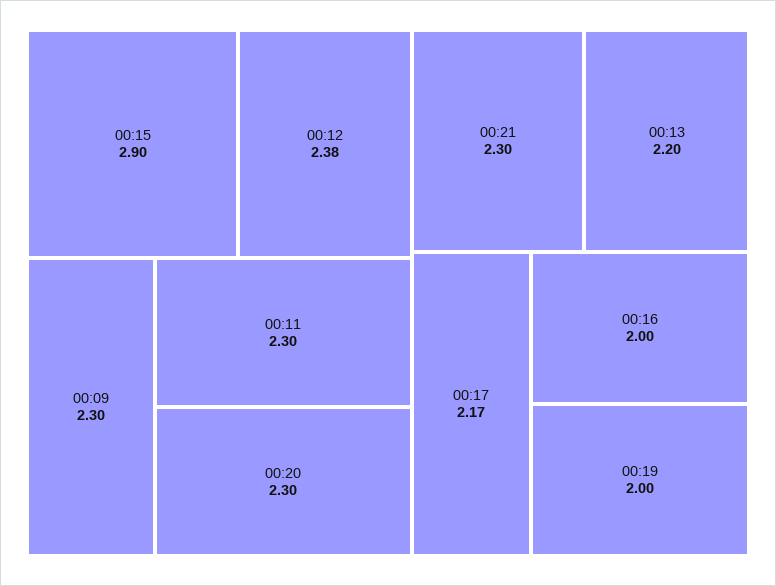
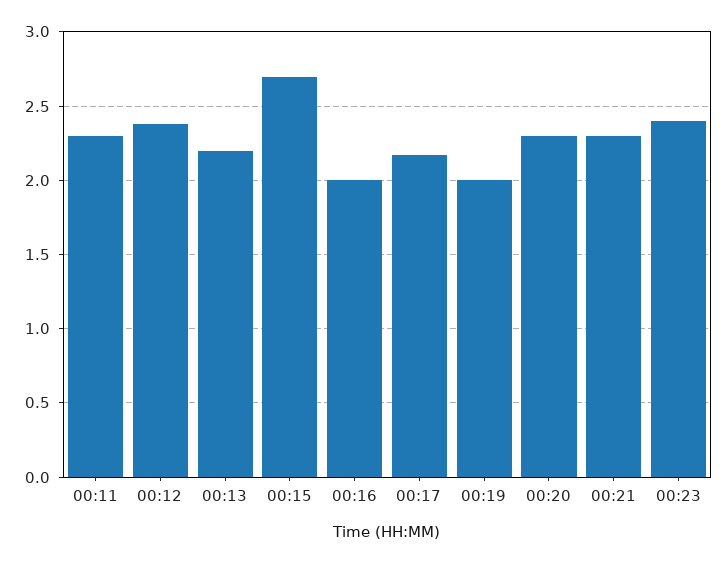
00:15: 2.9 -> 2.7
00:09: 2.3 -> none
00:23: none -> 2.4

